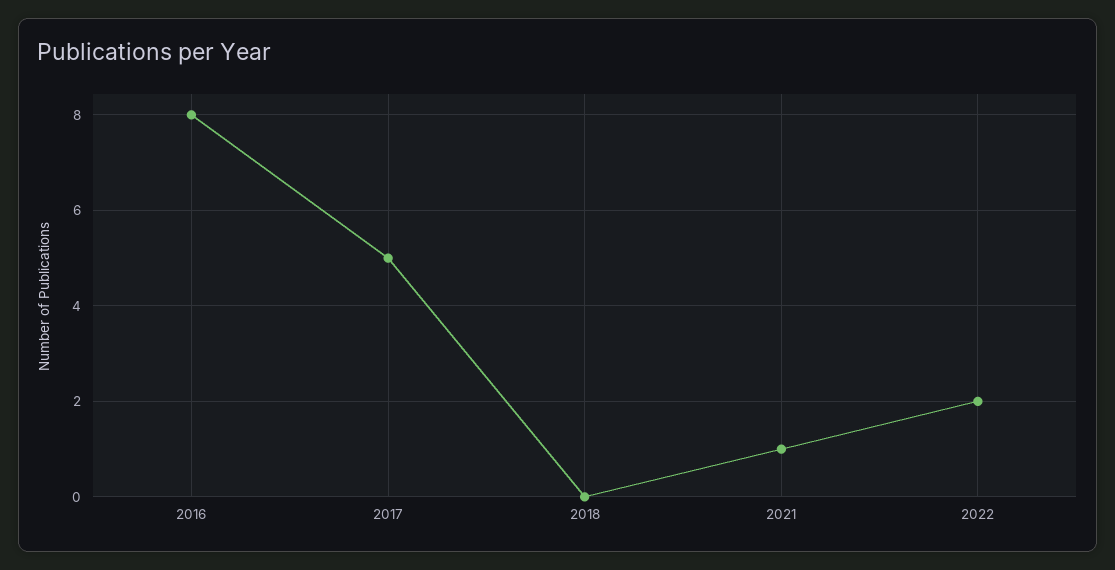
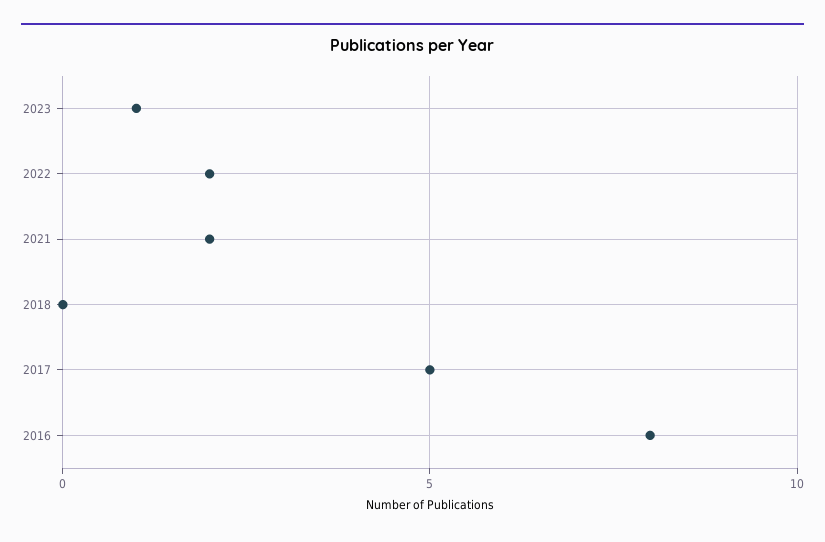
2021: 1 -> 2
2023: none -> 1

